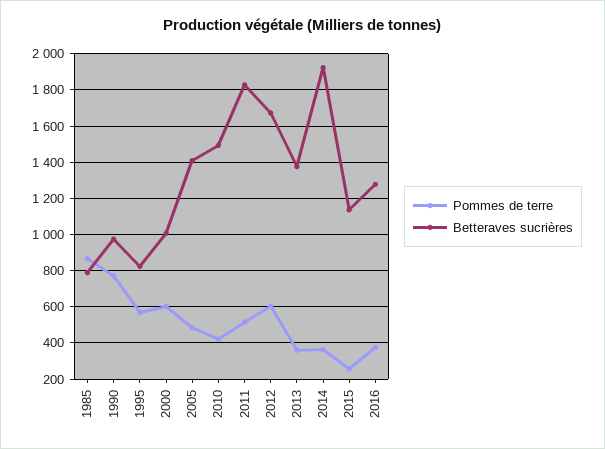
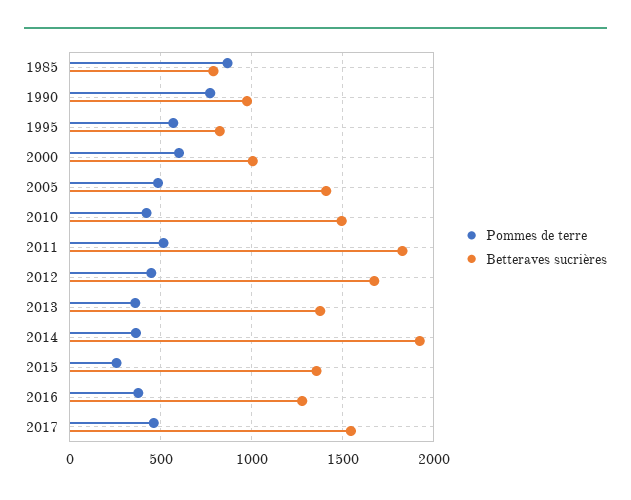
Pommes de terre, 2012: 600 -> 450
Betteraves sucrières, 2015: 1150 -> 1350
Pommes de terre, 2017: none -> 450
Betteraves sucrières, 2017: none -> 1550

